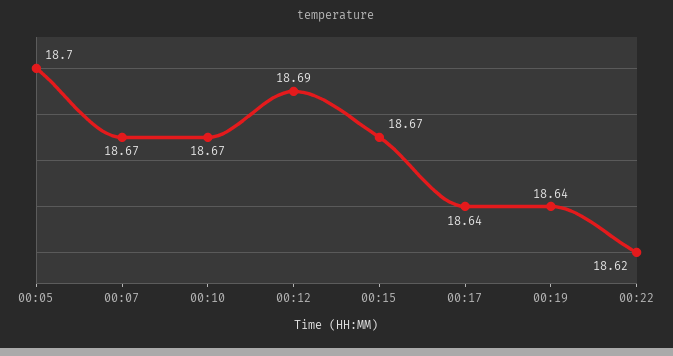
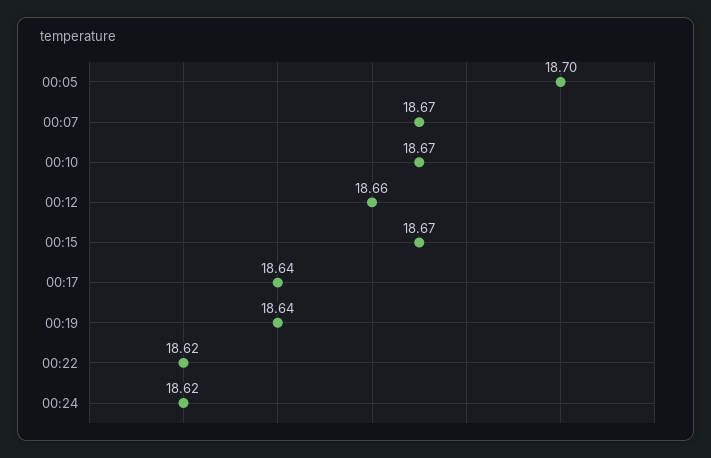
00:12: 18.69 -> 18.66
00:24: none -> 18.62

